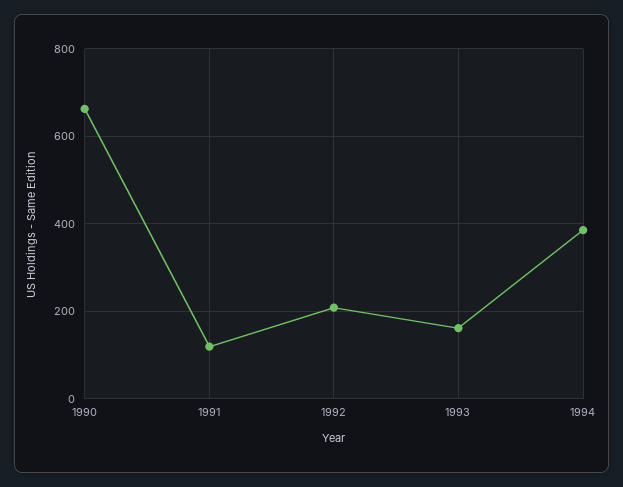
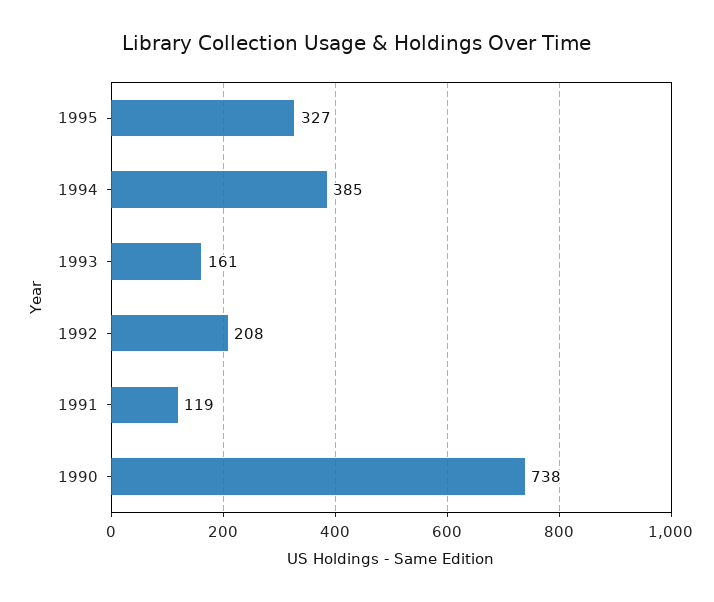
1990: 660 -> 738
1995: none -> 327

